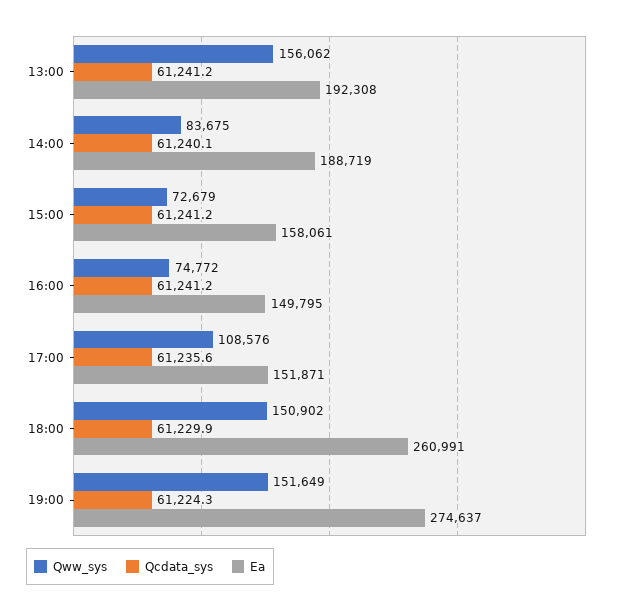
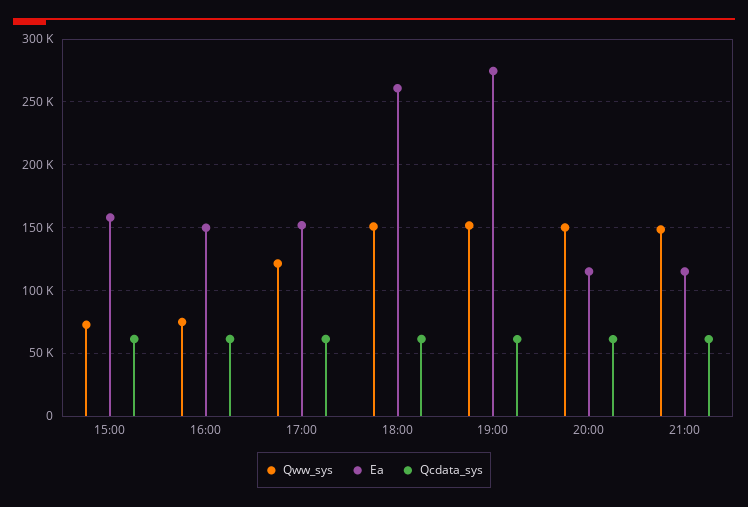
Qww_sys, 13:00: 156062 -> none
Qcdata_sys, 13:00: 61241.2 -> none
Ea, 13:00: 192308 -> none
Qww_sys, 14:00: 83675 -> none
Qcdata_sys, 14:00: 61240.1 -> none
Ea, 14:00: 188719 -> none
Qww_sys, 17:00: 108576 -> 120000
Qww_sys, 20:00: none -> 150000
Ea, 20:00: none -> 115000
Qcdata_sys, 20:00: none -> 60000
Qww_sys, 21:00: none -> 150000
Ea, 21:00: none -> 115000
Qcdata_sys, 21:00: none -> 60000

